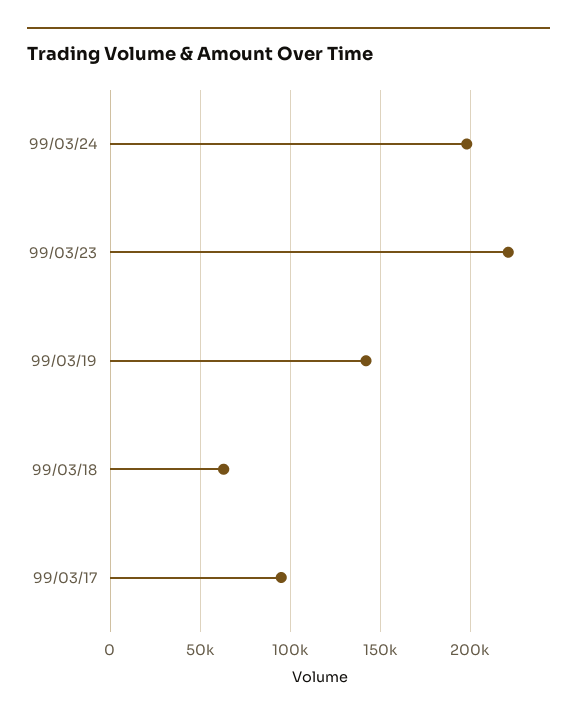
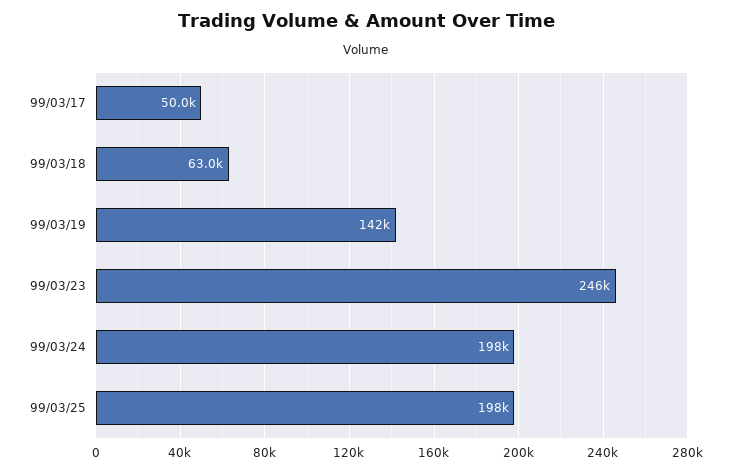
99/03/23: 220000 -> 246000
99/03/17: 95000 -> 50000
99/03/25: none -> 198000

